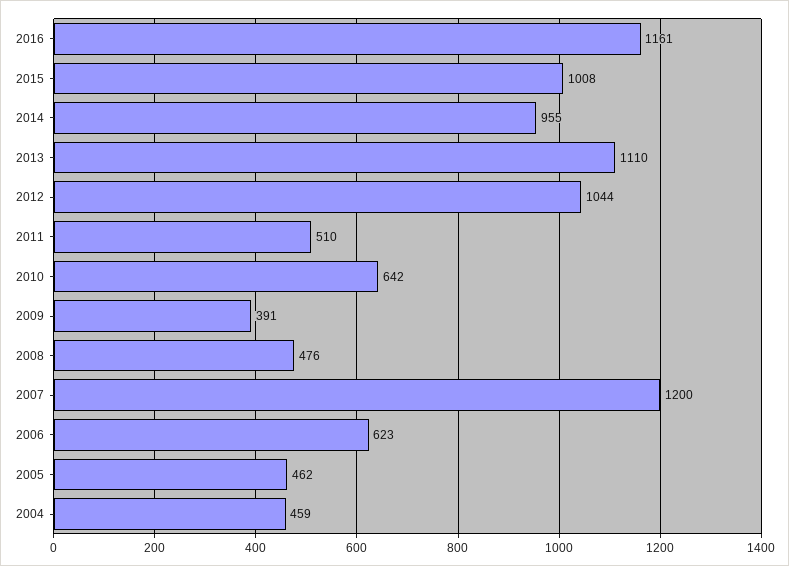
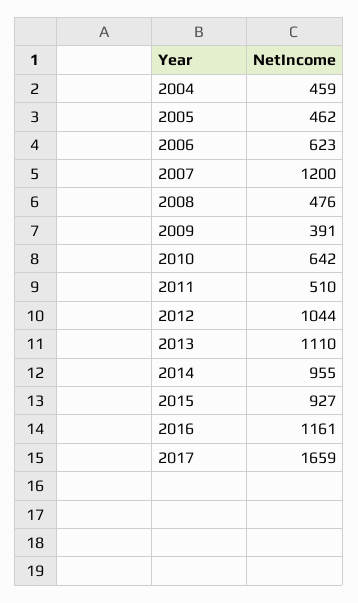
2015: 1008 -> 927
2017: none -> 1659

